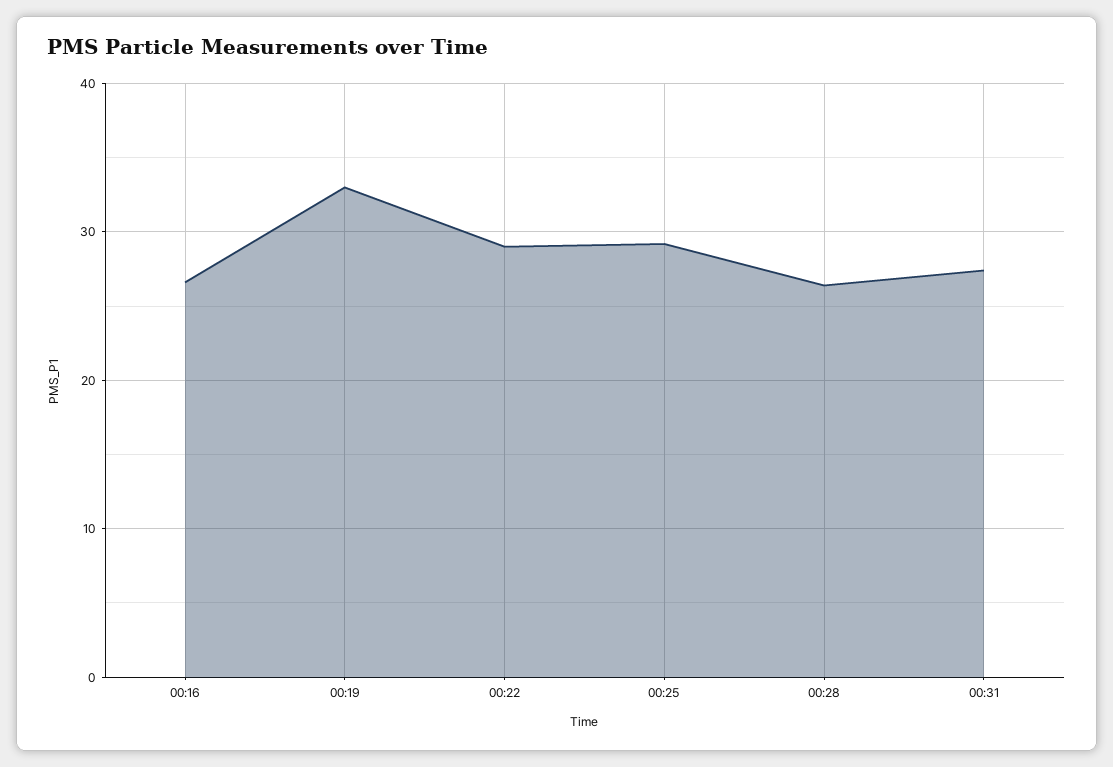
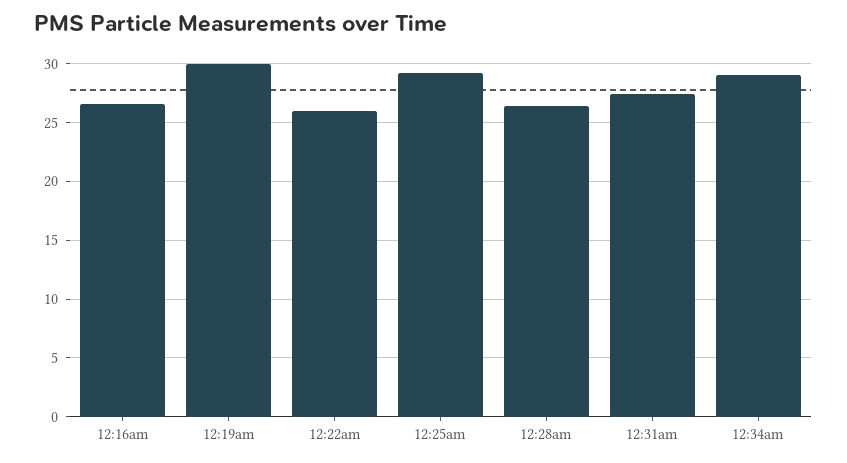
00:19: 33 -> 30
00:22: 29 -> 26
12:34am: none -> 29

